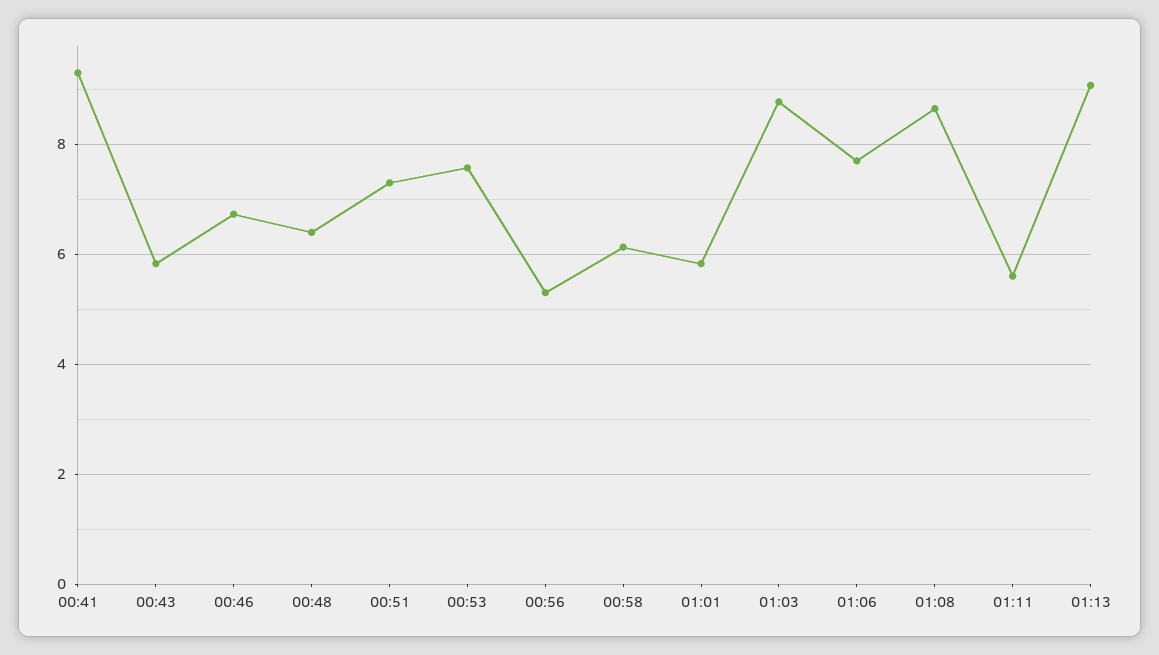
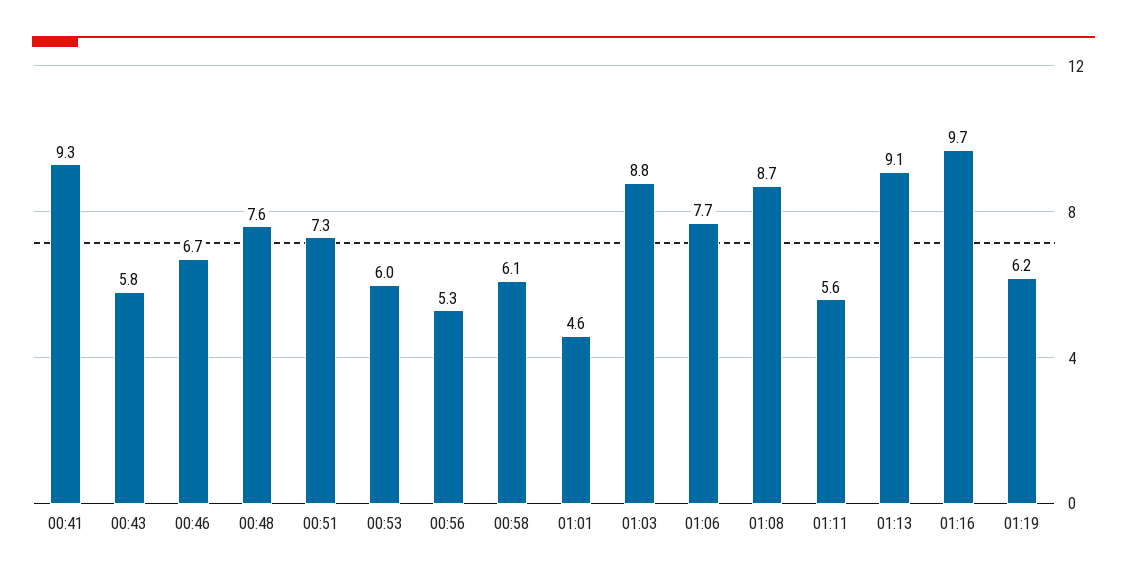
00:48: 6.4 -> 7.6
00:53: 7.6 -> 6
01:01: 5.8 -> 4.6
01:16: none -> 9.7
01:19: none -> 6.2

